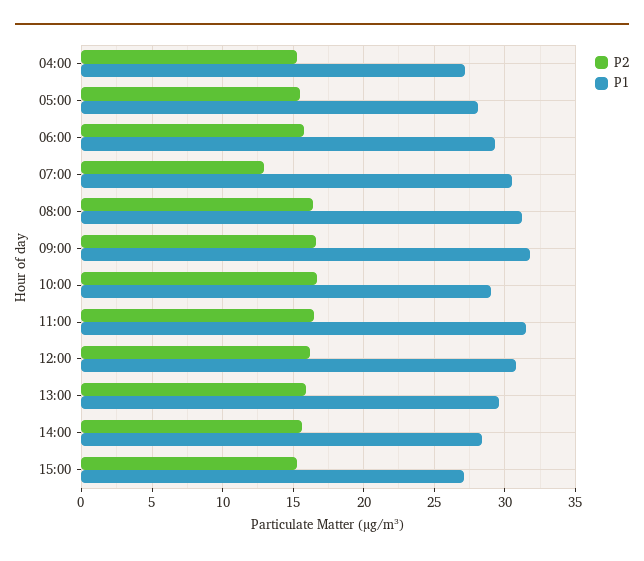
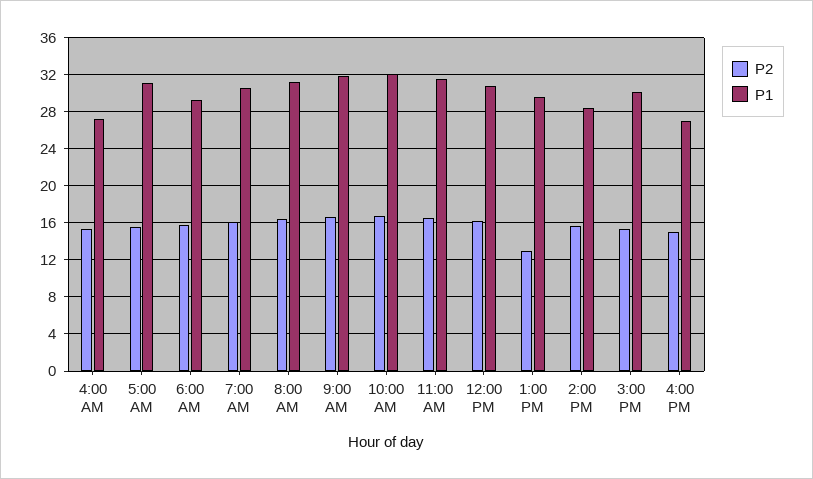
P1, 05:00: 28 -> 31
P2, 07:00: 13 -> 16
P1, 10:00: 29 -> 32
P2, 13:00: 16 -> 13
P1, 15:00: 27 -> 30
P2, 4:00 PM: none -> 15
P1, 4:00 PM: none -> 27

